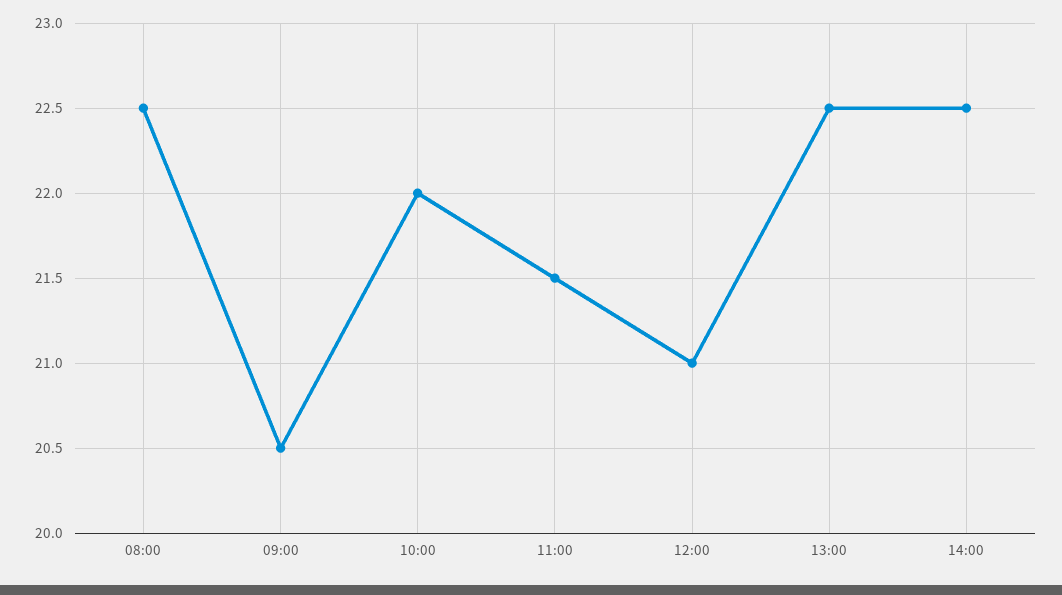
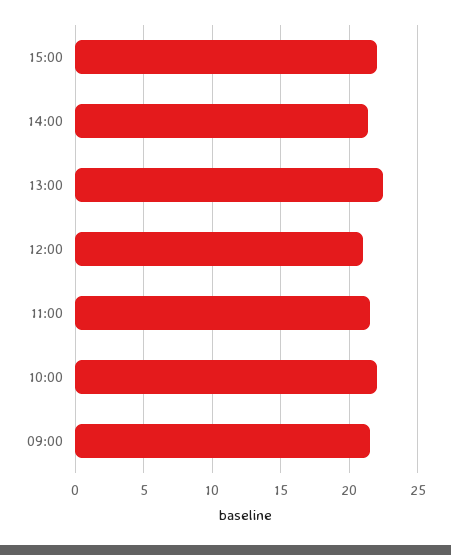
08:00: 22.5 -> none
09:00: 20.5 -> 21.5
14:00: 22.5 -> 21.5
15:00: none -> 22

